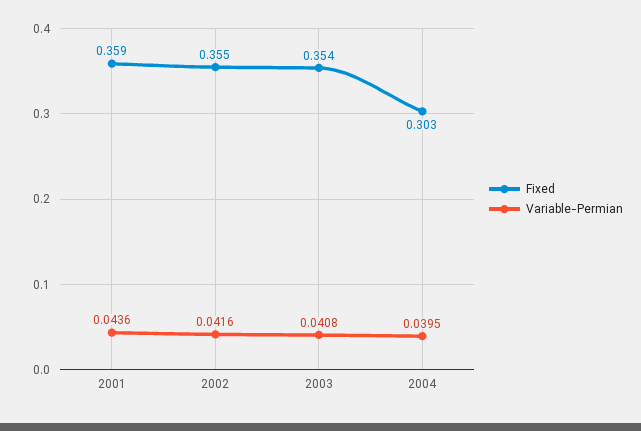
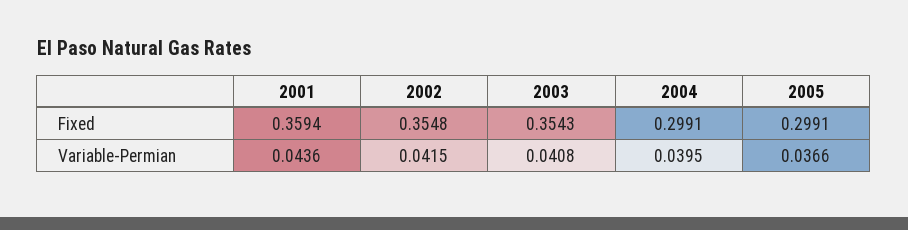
Variable-Permian, 2002: 0.0416 -> 0.0415
Fixed, 2004: 0.303 -> 0.2991
Fixed, 2005: none -> 0.2991
Variable-Permian, 2005: none -> 0.0366

